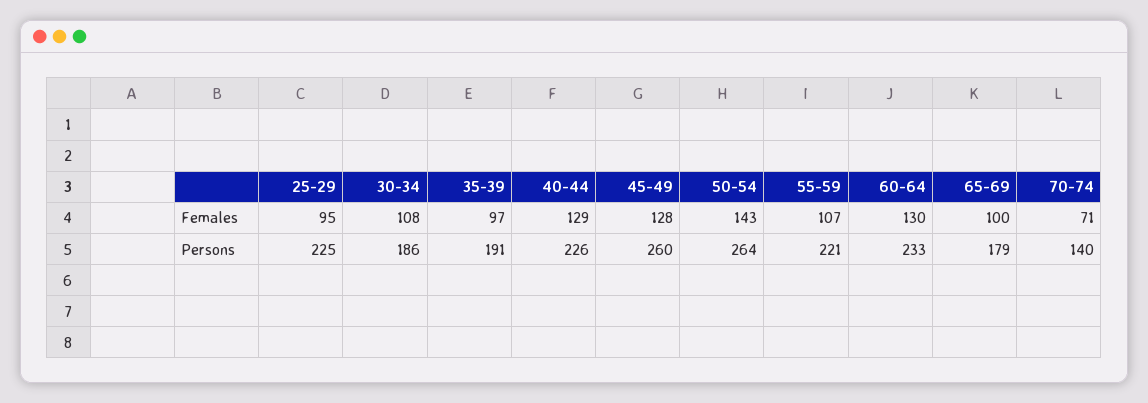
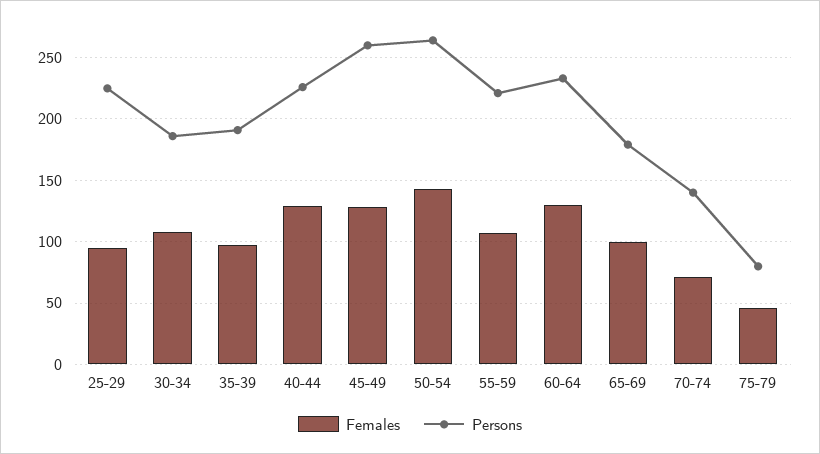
Females, 75-79: none -> 45
Persons, 75-79: none -> 80

